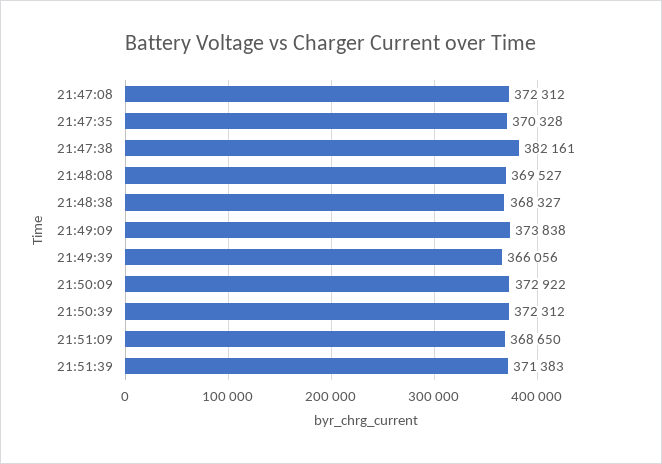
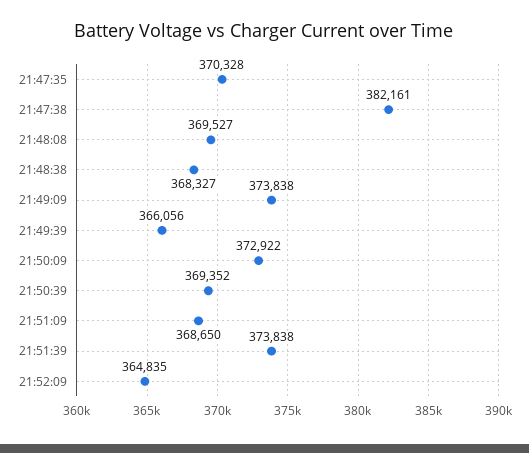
21:47:08: 372312 -> none
21:50:39: 372312 -> 369352
21:51:39: 371383 -> 373838
21:52:09: none -> 364835

